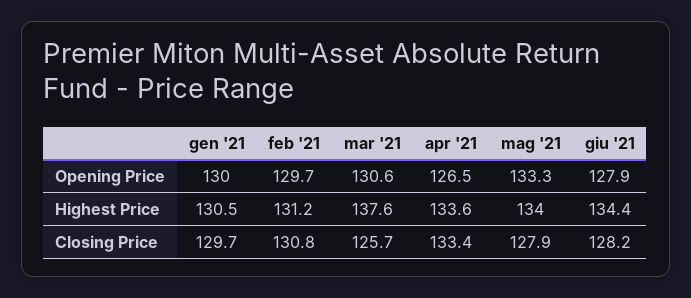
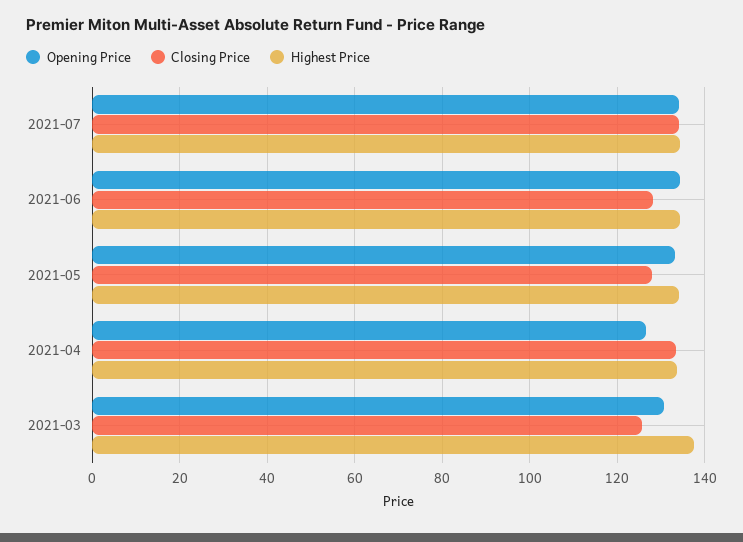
Opening Price, gen '21: 130 -> none
Opening Price, feb '21: 129.7 -> none
Opening Price, giu '21: 127.9 -> 134
Highest Price, gen '21: 130.5 -> none
Highest Price, feb '21: 131.2 -> none
Closing Price, gen '21: 129.7 -> none
Closing Price, feb '21: 130.8 -> none
Opening Price, 2021-07: none -> 134
Closing Price, 2021-07: none -> 134
Highest Price, 2021-07: none -> 134

